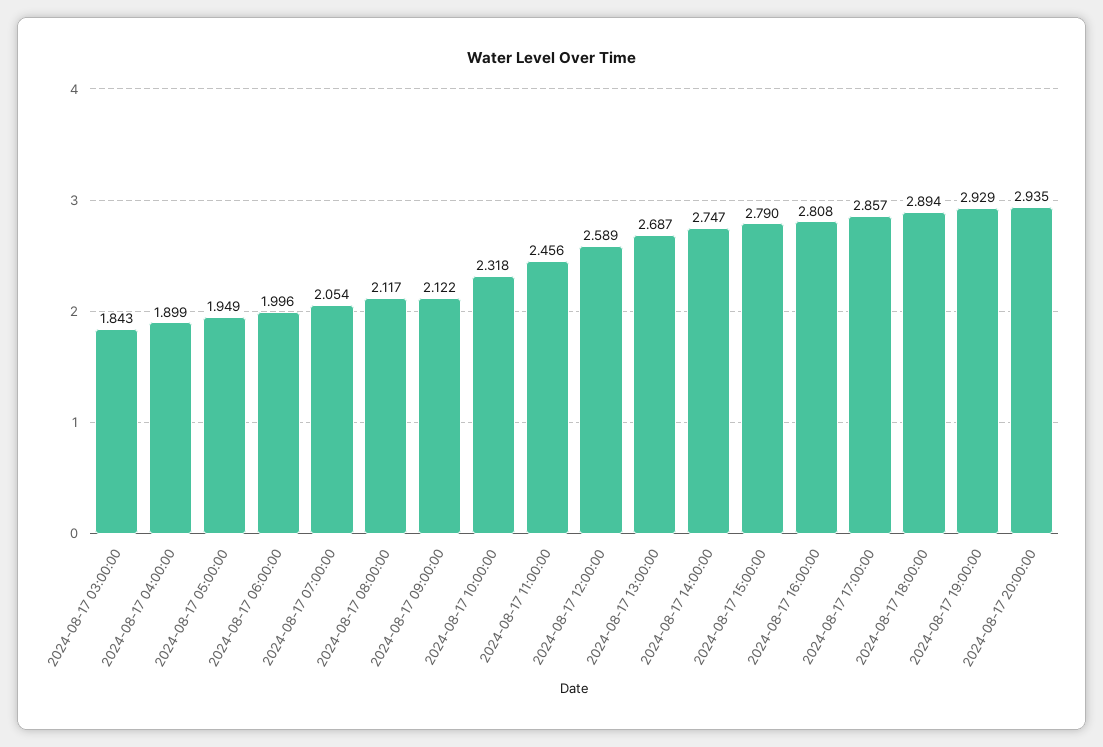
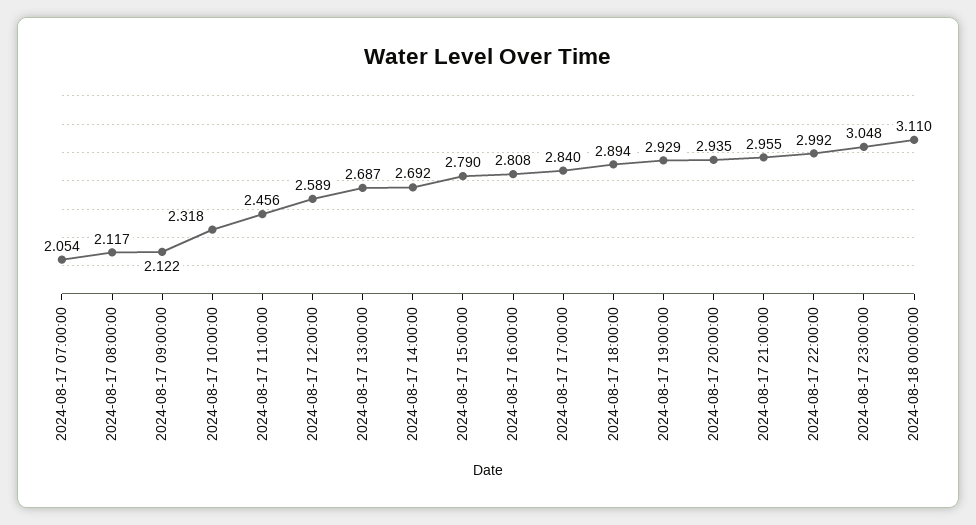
2024-08-17 03:00:00: 1.843 -> none
2024-08-17 04:00:00: 1.899 -> none
2024-08-17 05:00:00: 1.949 -> none
2024-08-17 06:00:00: 1.996 -> none
2024-08-17 14:00:00: 2.747 -> 2.692
2024-08-17 17:00:00: 2.857 -> 2.84
2024-08-17 21:00:00: none -> 2.955
2024-08-17 22:00:00: none -> 2.992
2024-08-17 23:00:00: none -> 3.048
2024-08-18 00:00:00: none -> 3.11

